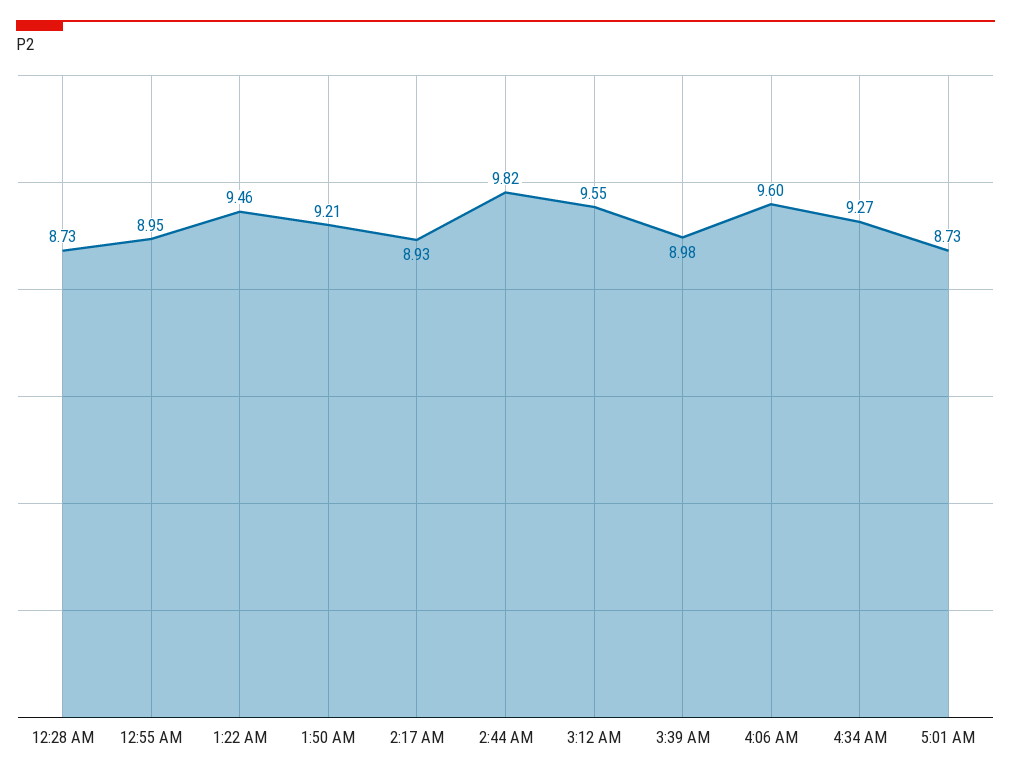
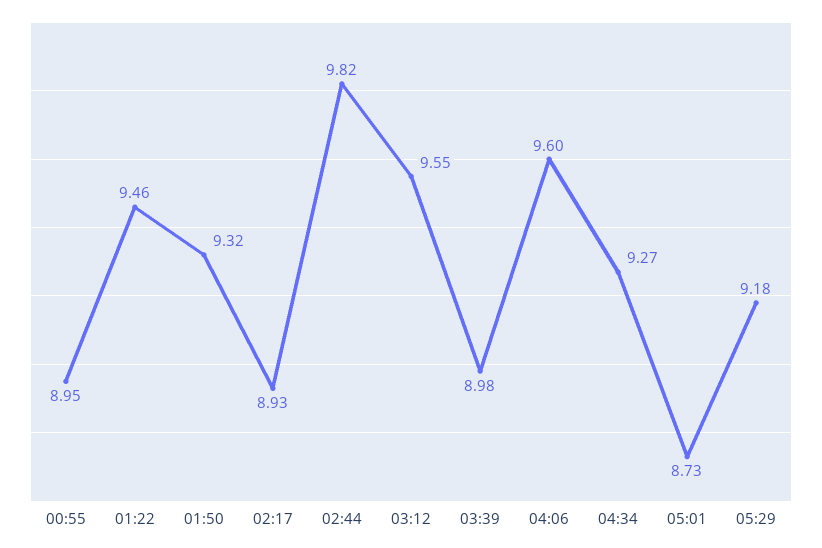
12:28 AM: 8.73 -> none
1:50 AM: 9.21 -> 9.32
05:29: none -> 9.18

